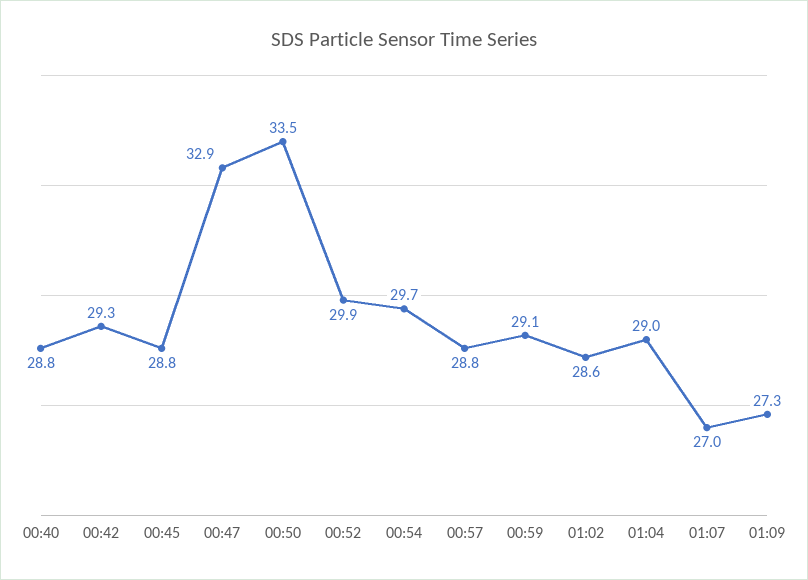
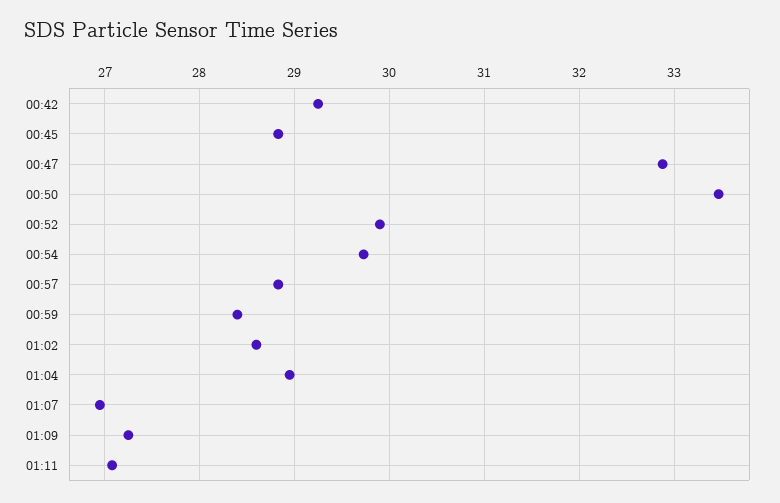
00:40: 28.8 -> none
00:59: 29.1 -> 28.4
01:11: none -> 27.1

